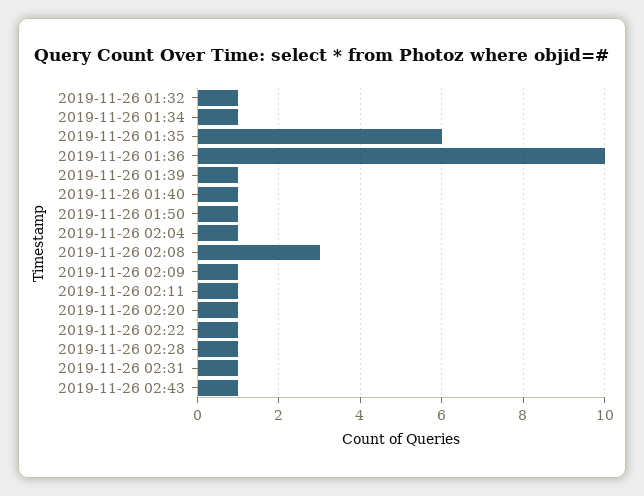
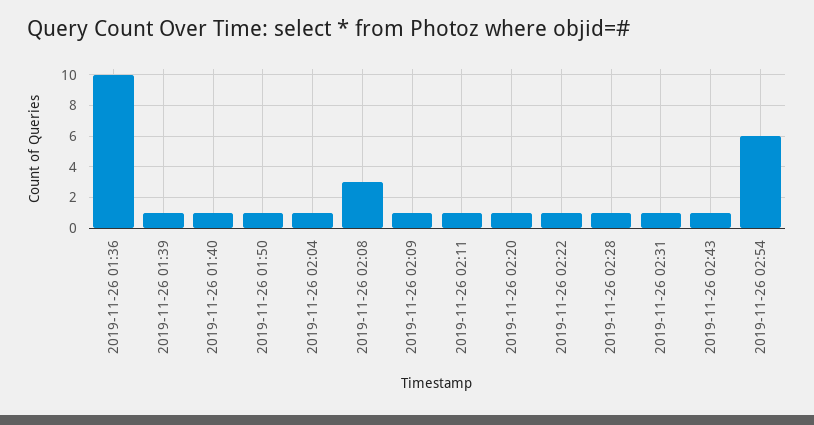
2019-11-26 01:32: 1 -> none
2019-11-26 01:34: 1 -> none
2019-11-26 01:35: 6 -> none
2019-11-26 02:54: none -> 6

